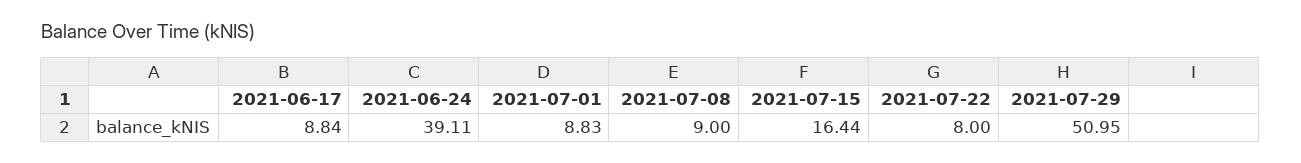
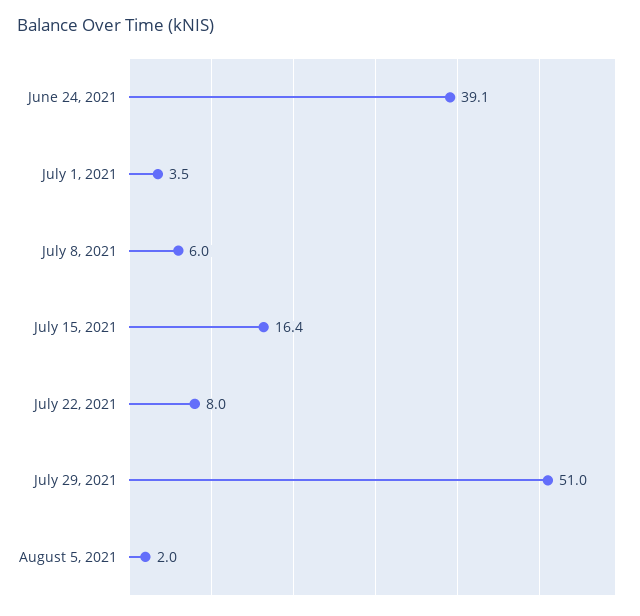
2021-06-17: 8.84 -> none
2021-07-01: 8.83 -> 3.5
2021-07-08: 9 -> 6
August 5, 2021: none -> 2

